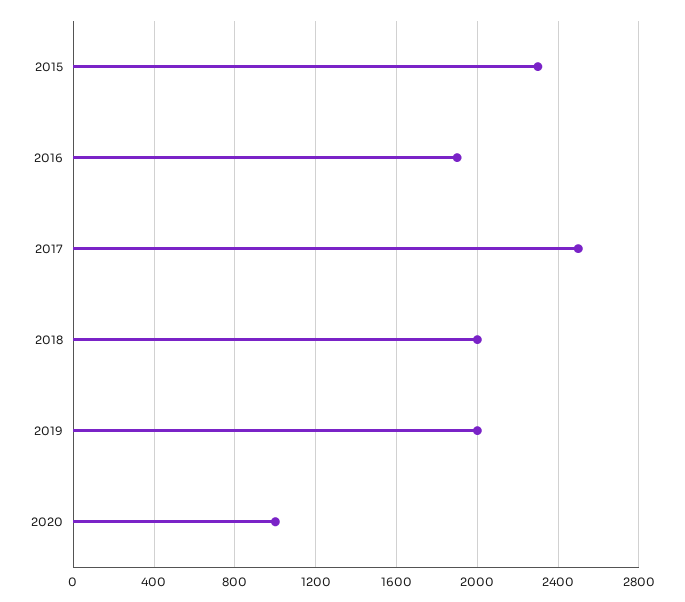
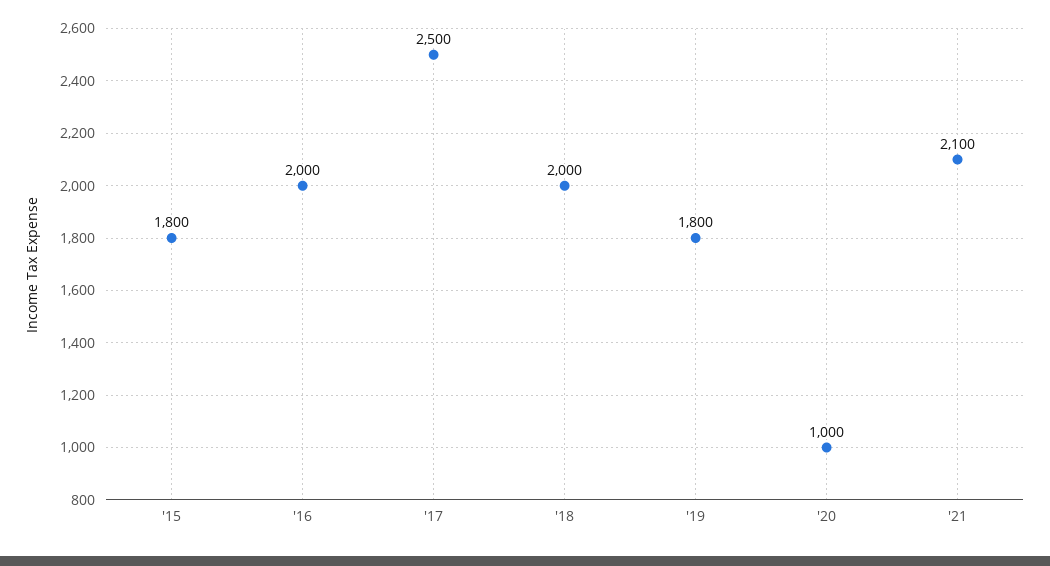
2015: 2300 -> 1800
2016: 1900 -> 2000
2019: 2000 -> 1800
'21: none -> 2100

